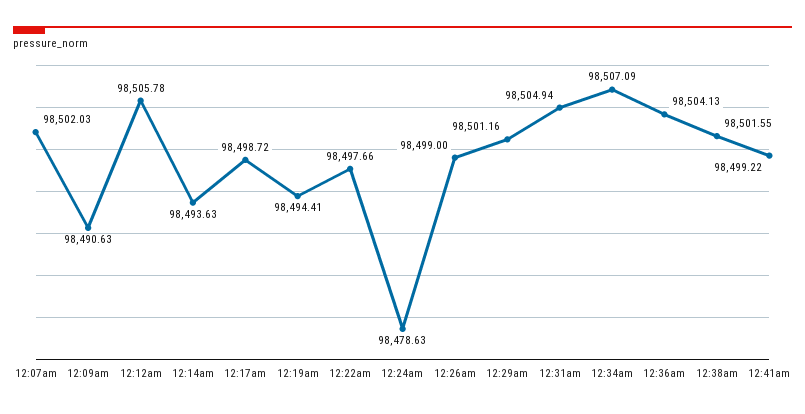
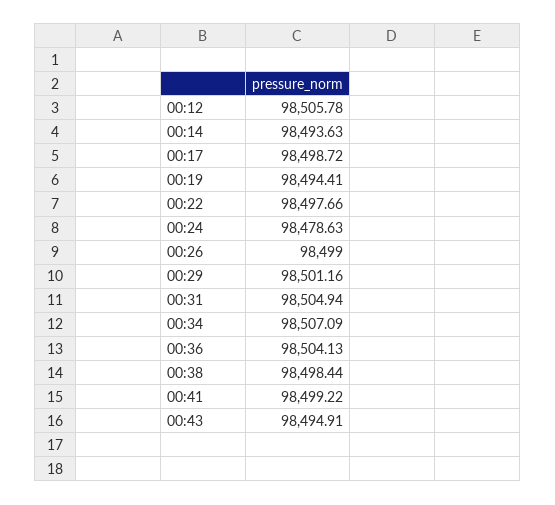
12:07am: 98502.03 -> none
12:09am: 98490.63 -> none
12:38am: 98501.55 -> 98498.44
00:43: none -> 98494.91

